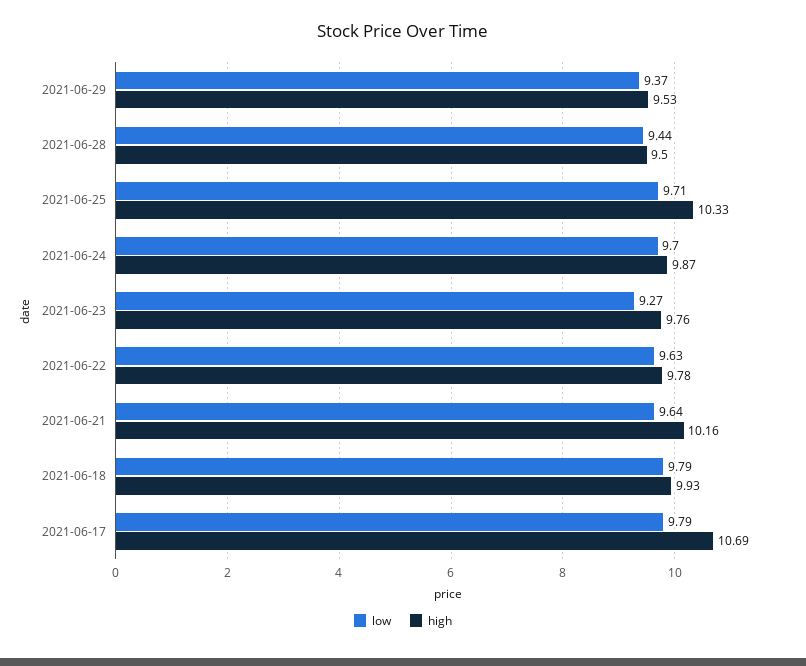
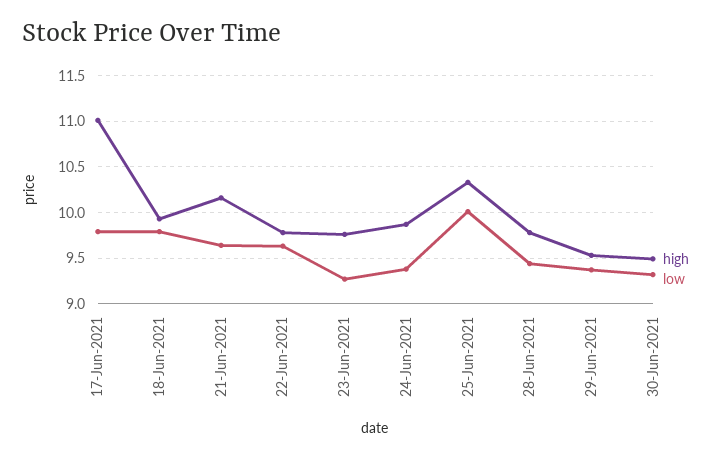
high, 2021-06-28: 9.5 -> 9.8
low, 2021-06-25: 9.71 -> 10
low, 2021-06-24: 9.7 -> 9.4
high, 2021-06-17: 10.69 -> 11
high, 30-Jun-2021: none -> 9.5
low, 30-Jun-2021: none -> 9.3

